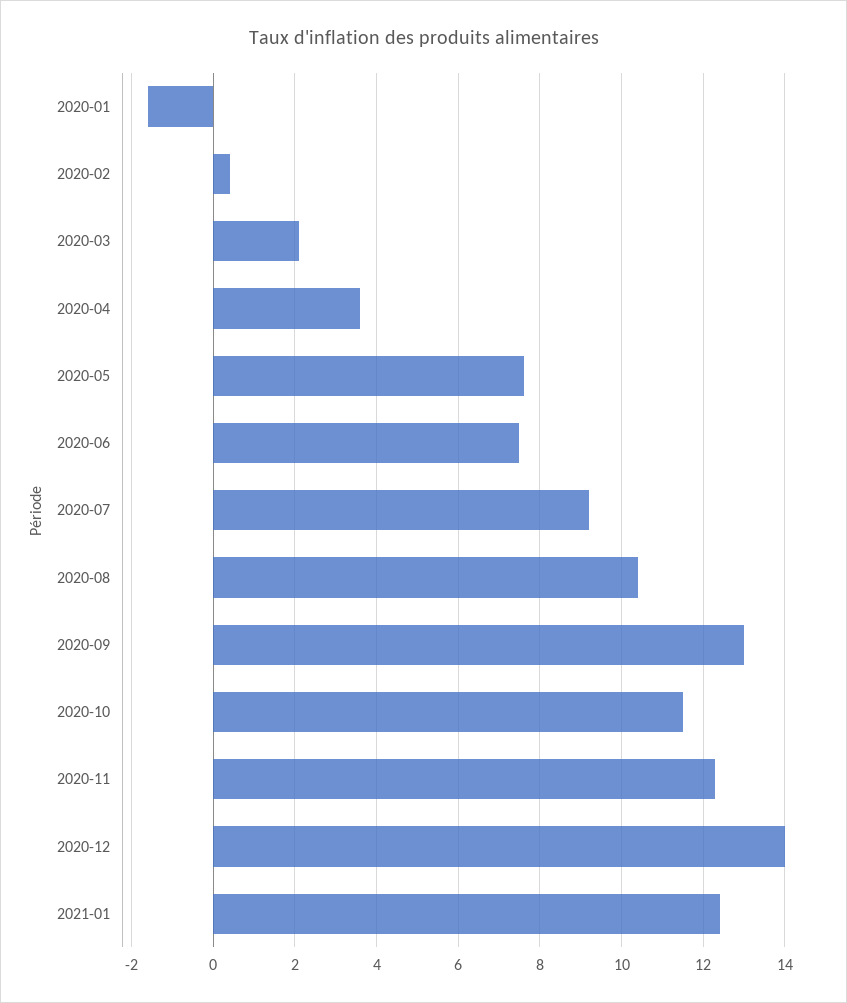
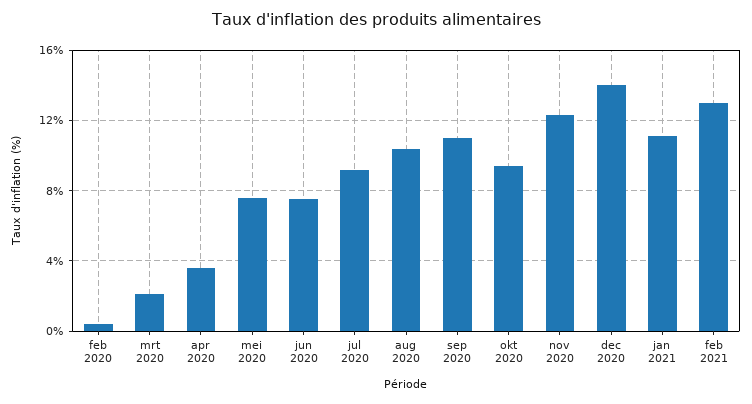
2020-01: -1.5 -> none
2020-09: 13 -> 11
2020-10: 11.5 -> 9.5
2021-01: 12.5 -> 11
feb 2021: none -> 13

